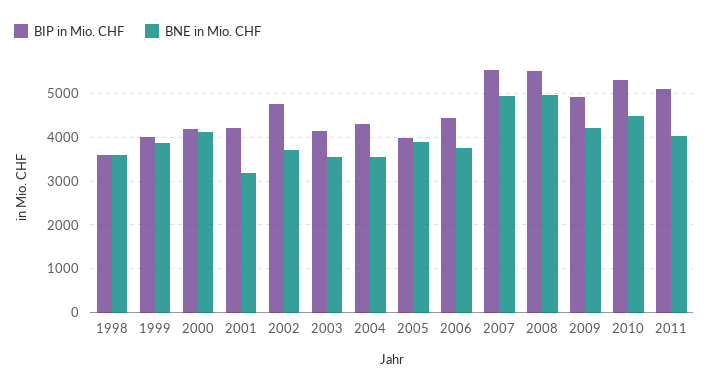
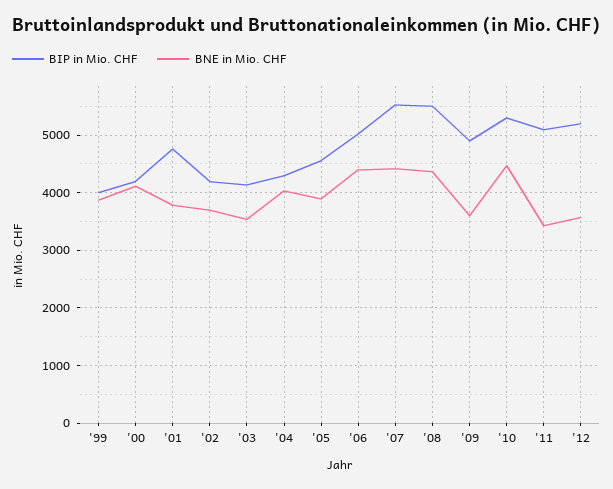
BIP in Mio. CHF, 1998: 3600 -> none
BNE in Mio. CHF, 1998: 3600 -> none
BIP in Mio. CHF, 2001: 4200 -> 4800
BNE in Mio. CHF, 2001: 3200 -> 3800
BIP in Mio. CHF, 2002: 4800 -> 4200
BNE in Mio. CHF, 2004: 3600 -> 4000
BIP in Mio. CHF, 2005: 4000 -> 4600
BIP in Mio. CHF, 2006: 4400 -> 5000
BNE in Mio. CHF, 2006: 3800 -> 4400
BNE in Mio. CHF, 2007: 5000 -> 4400
BNE in Mio. CHF, 2008: 5000 -> 4400
BNE in Mio. CHF, 2009: 4200 -> 3600
BNE in Mio. CHF, 2011: 4000 -> 3400
BIP in Mio. CHF, '12: none -> 5200
BNE in Mio. CHF, '12: none -> 3600

